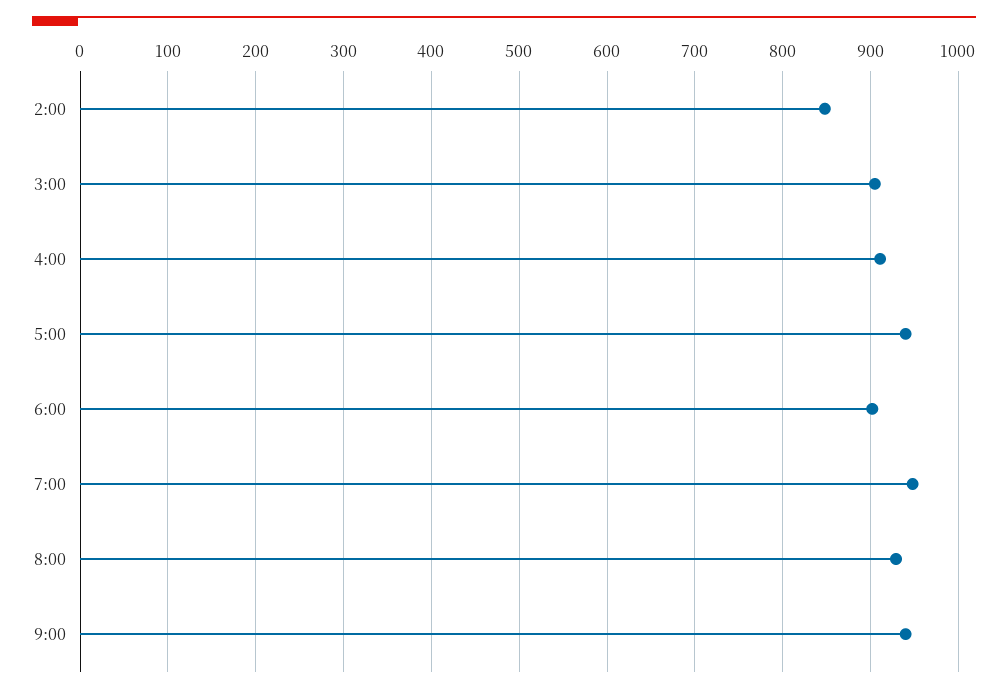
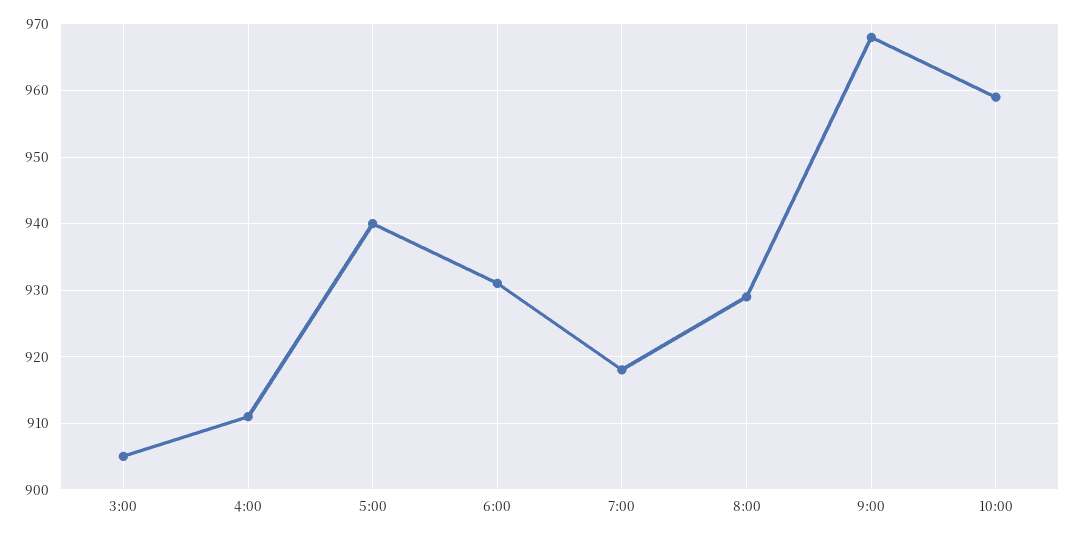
2:00: 850 -> none
6:00: 900 -> 931
7:00: 950 -> 918
9:00: 940 -> 968
10:00: none -> 959

